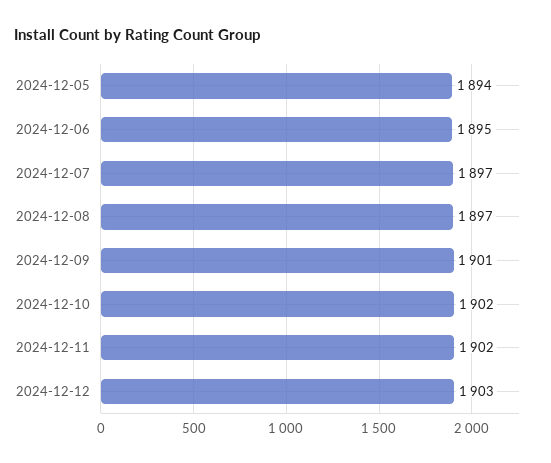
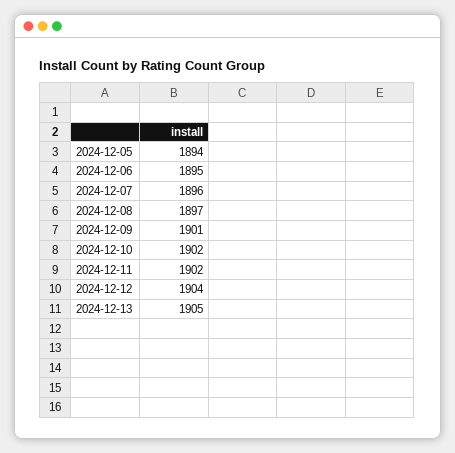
2024-12-07: 1897 -> 1896
2024-12-12: 1903 -> 1904
2024-12-13: none -> 1905

